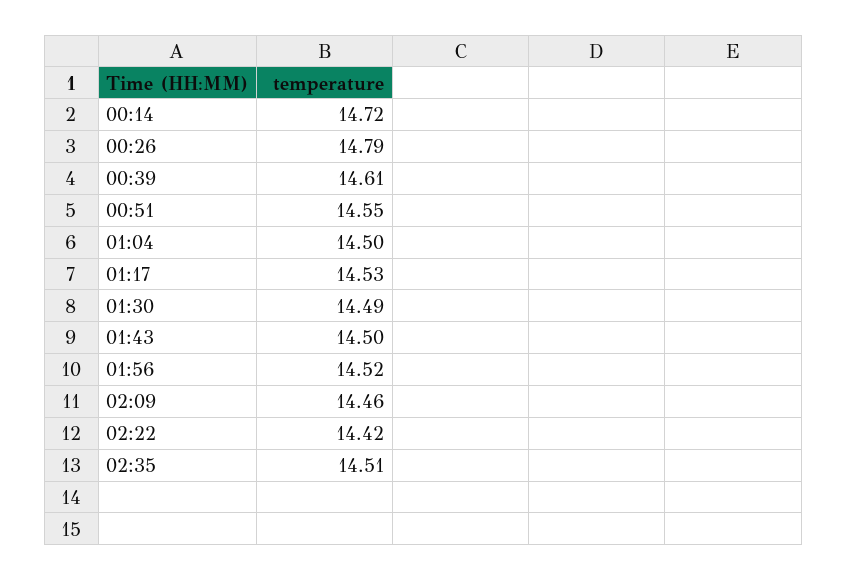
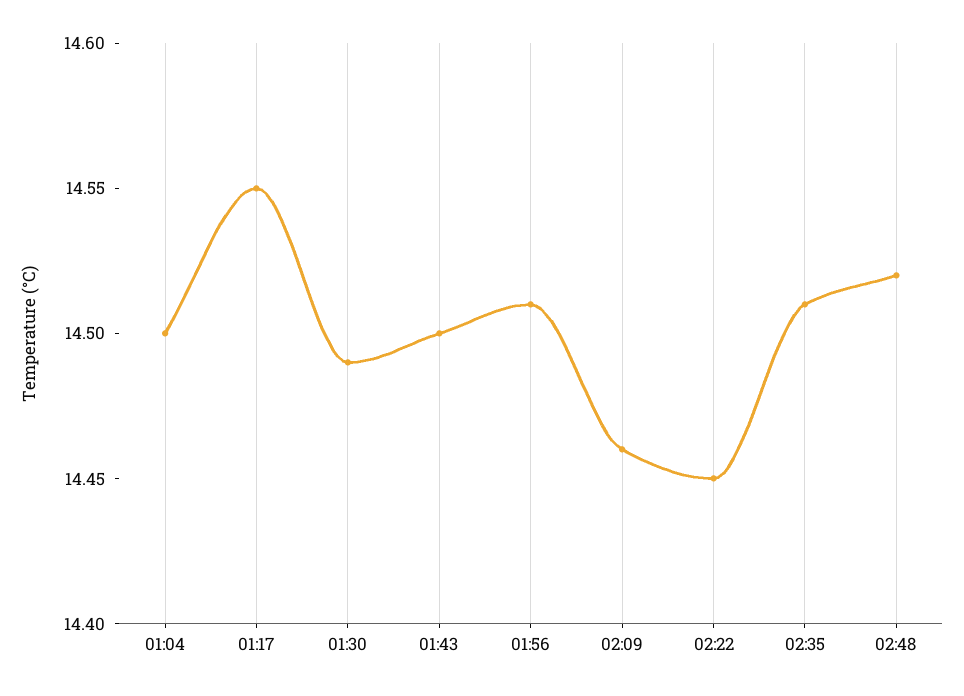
00:14: 14.72 -> none
00:26: 14.79 -> none
00:39: 14.61 -> none
00:51: 14.55 -> none
01:17: 14.53 -> 14.55
01:56: 14.52 -> 14.51
02:22: 14.42 -> 14.45
02:48: none -> 14.52

